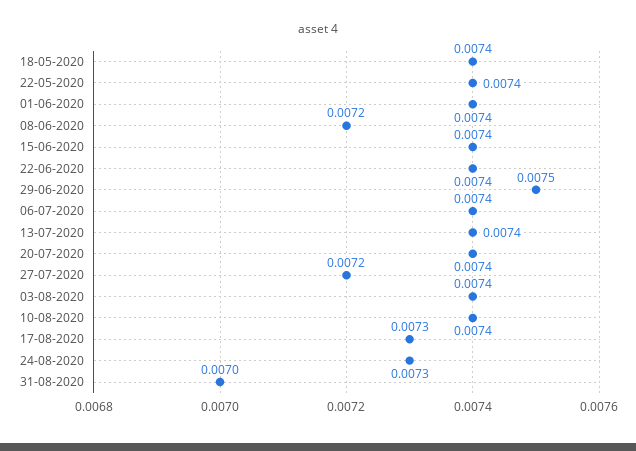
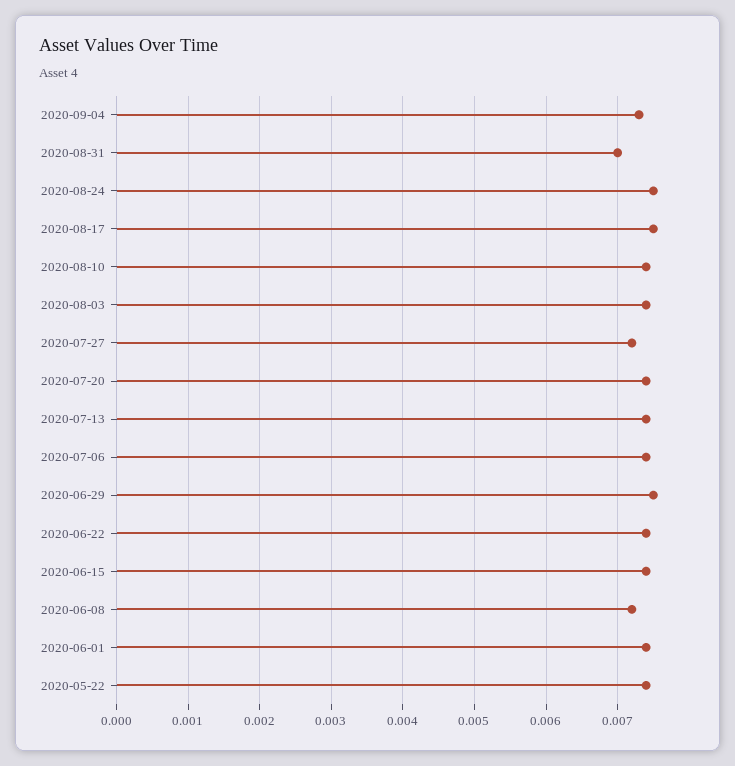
18-05-2020: 0.0074 -> none
17-08-2020: 0.0073 -> 0.0075
24-08-2020: 0.0073 -> 0.0075
2020-09-04: none -> 0.0073

